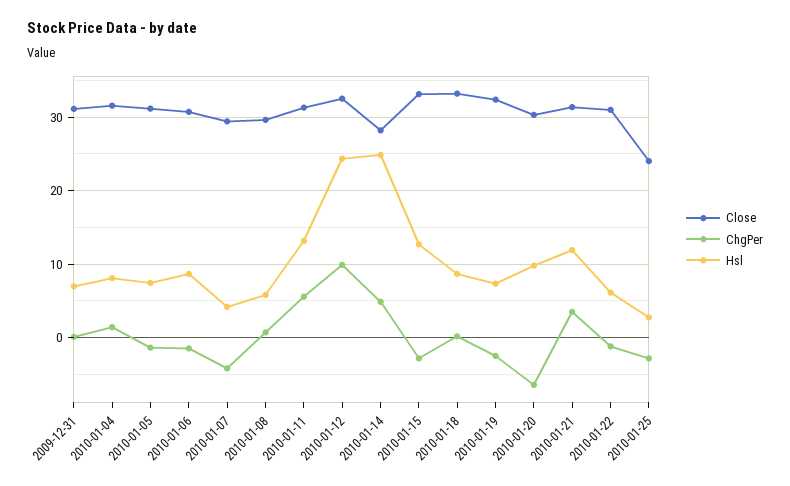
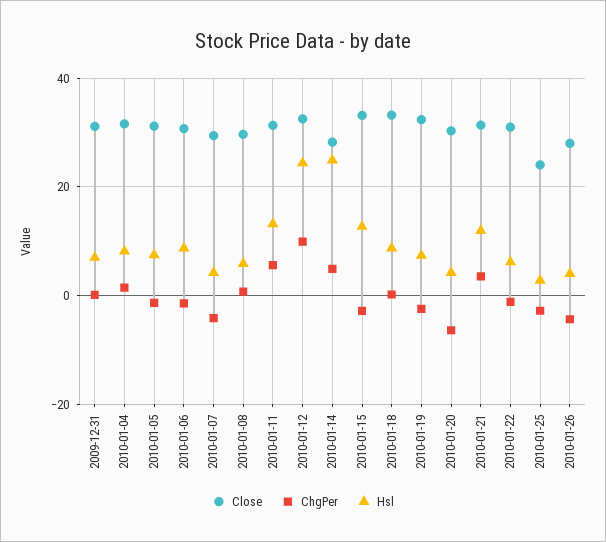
Hsl, 2010-01-20: 10 -> 4
Close, 2010-01-26: none -> 28
ChgPer, 2010-01-26: none -> -4
Hsl, 2010-01-26: none -> 4

